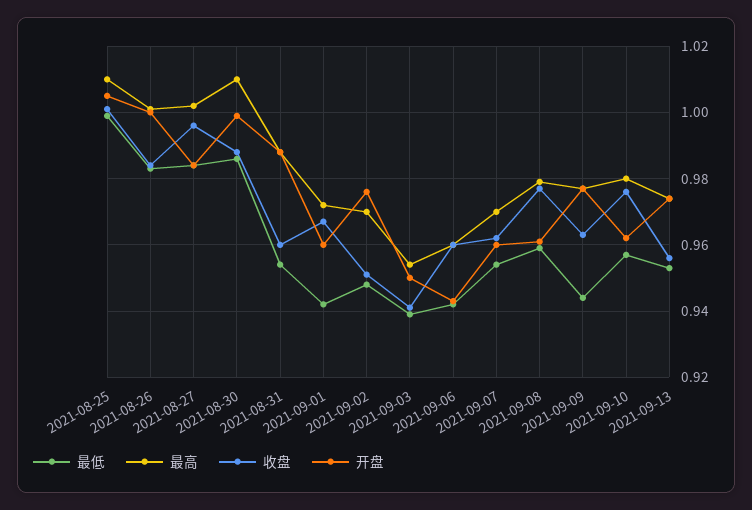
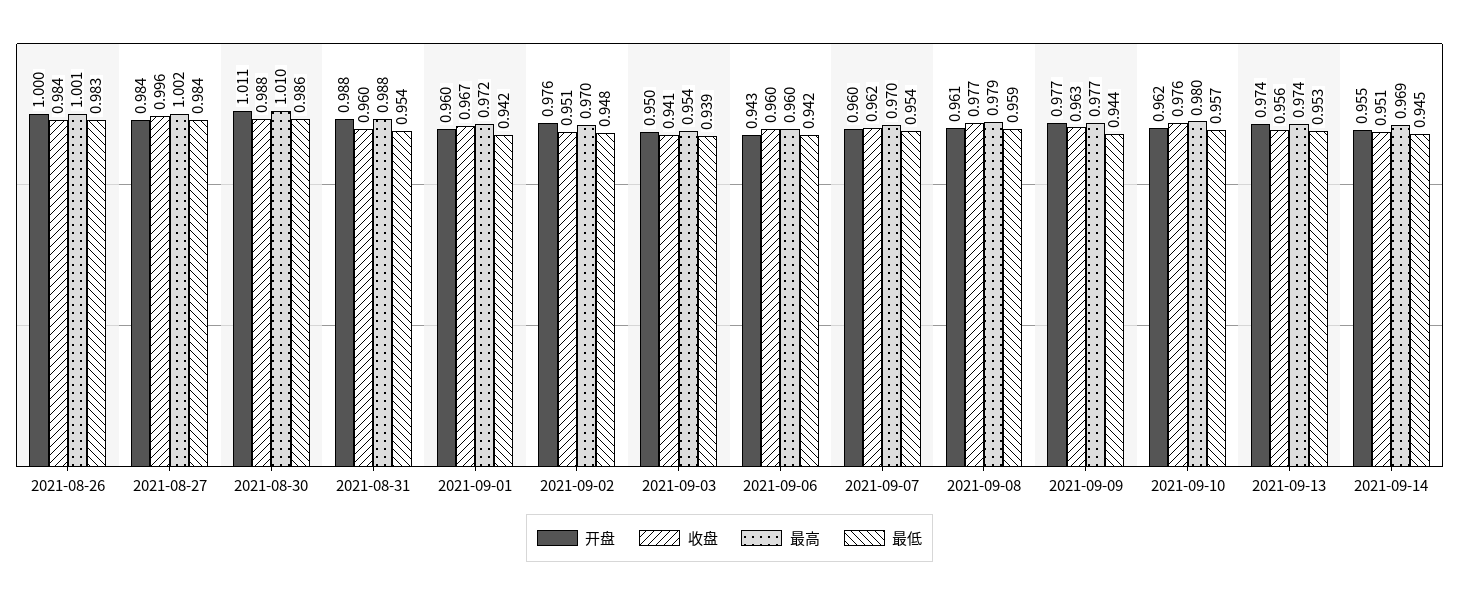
最低, 2021-08-25: 1 -> none
最高, 2021-08-25: 1.01 -> none
收盘, 2021-08-25: 1 -> none
开盘, 2021-08-25: 1.005 -> none
开盘, 2021-08-30: 1 -> 1.011
开盘, 2021-09-14: none -> 0.955
收盘, 2021-09-14: none -> 0.951
最高, 2021-09-14: none -> 0.969
最低, 2021-09-14: none -> 0.945

